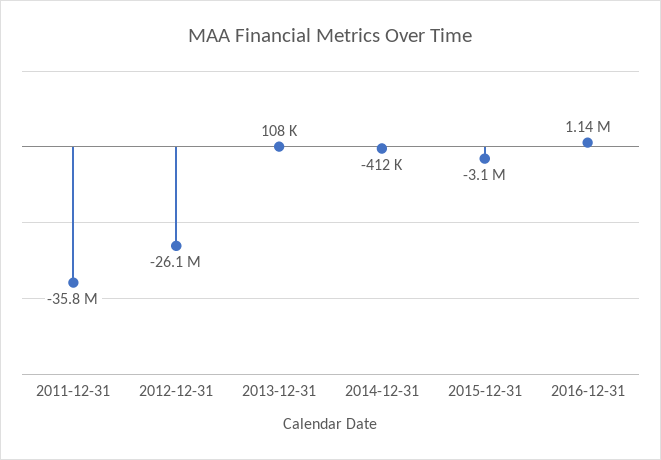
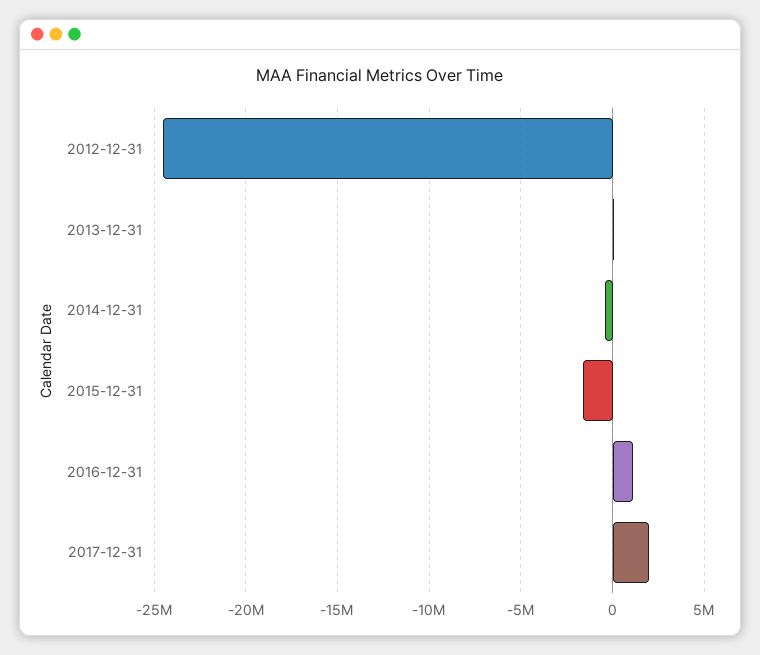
2011-12-31: -35800000 -> none
2012-12-31: -26100000 -> -24500000
2015-12-31: -3100000 -> -1500000
2017-12-31: none -> 2000000

